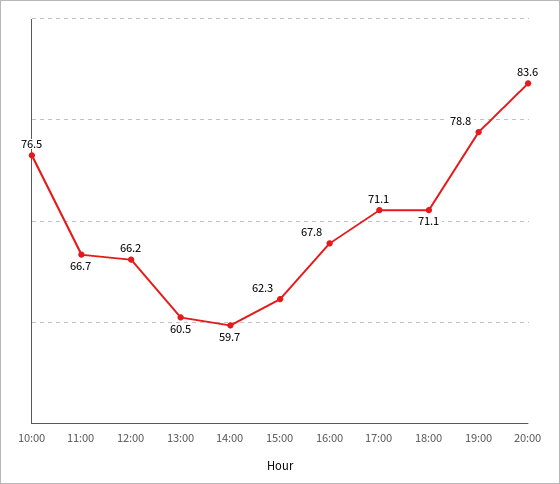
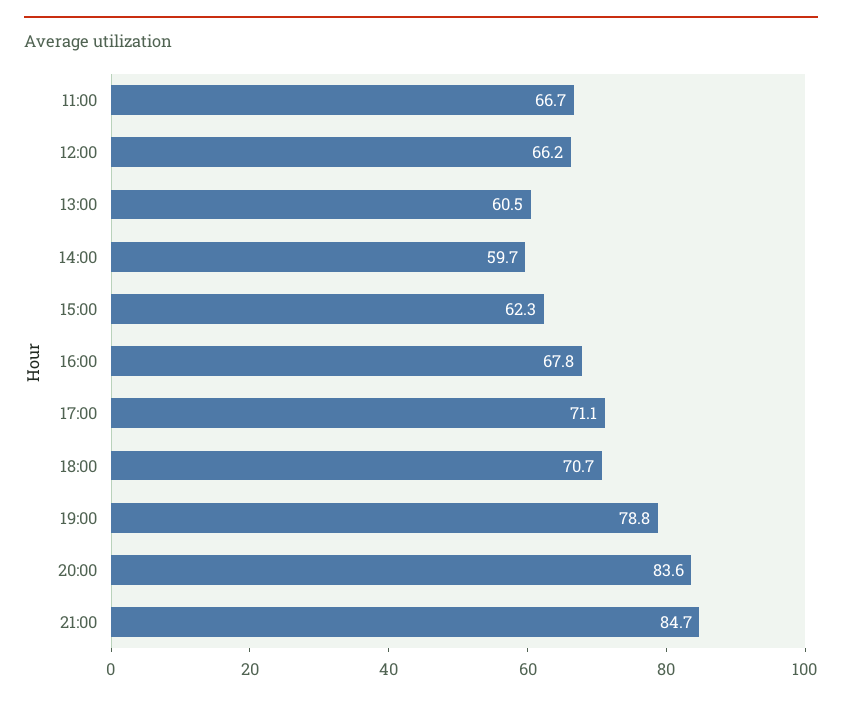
10:00: 76.5 -> none
18:00: 71.1 -> 70.7
21:00: none -> 84.7

